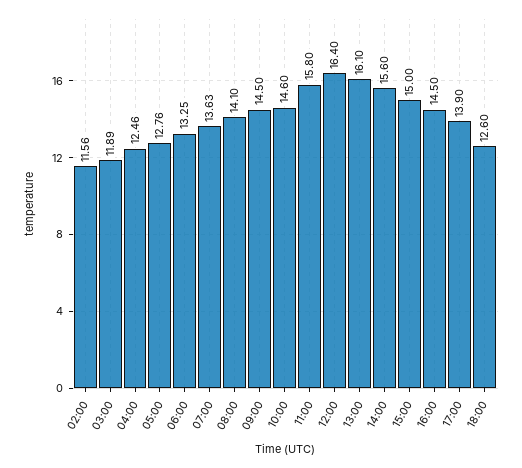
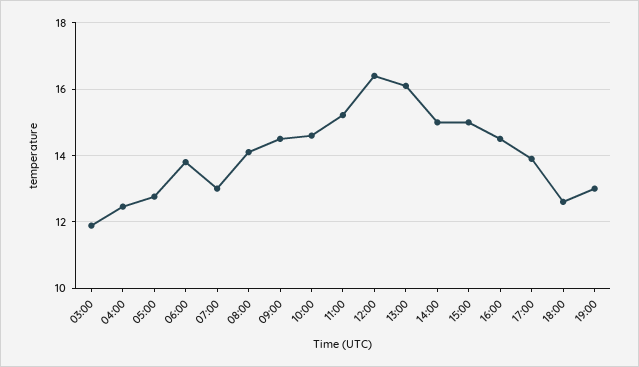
02:00: 11.56 -> none
06:00: 13.25 -> 13.8
07:00: 13.63 -> 13
11:00: 15.8 -> 15.2
14:00: 15.6 -> 15
19:00: none -> 13

